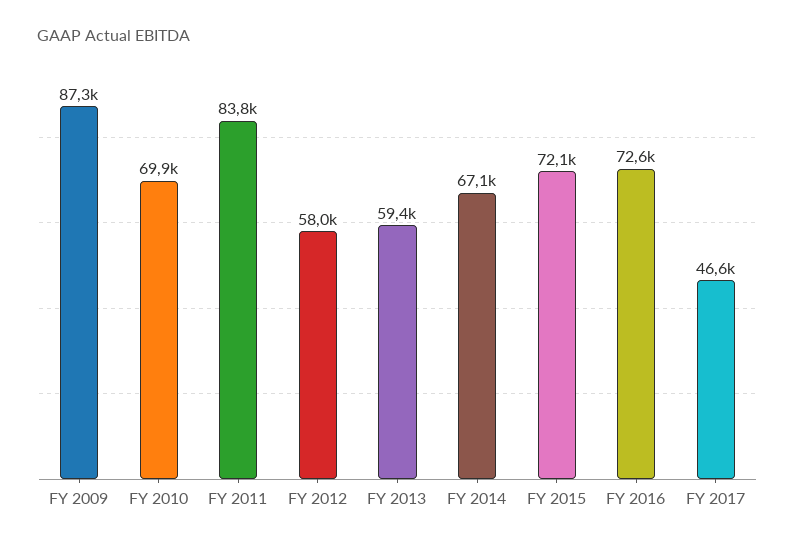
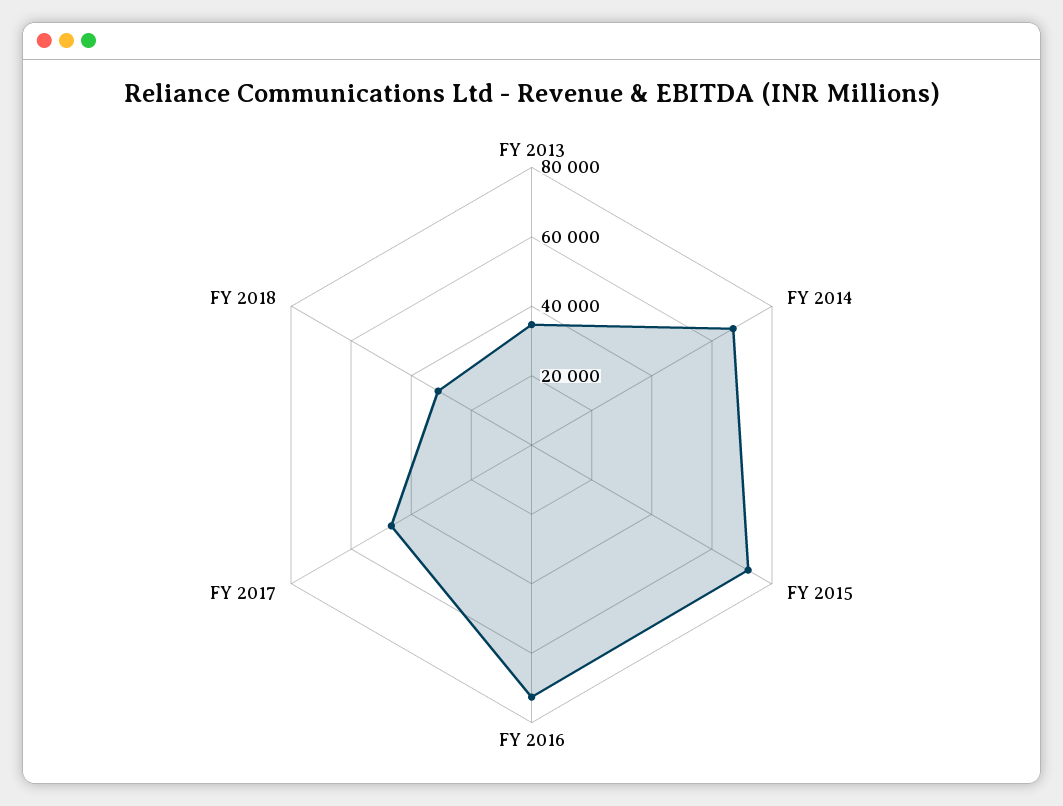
FY 2009: 87300 -> none
FY 2010: 69900 -> none
FY 2011: 83800 -> none
FY 2012: 58000 -> none
FY 2013: 59400 -> 35000
FY 2018: none -> 30000

